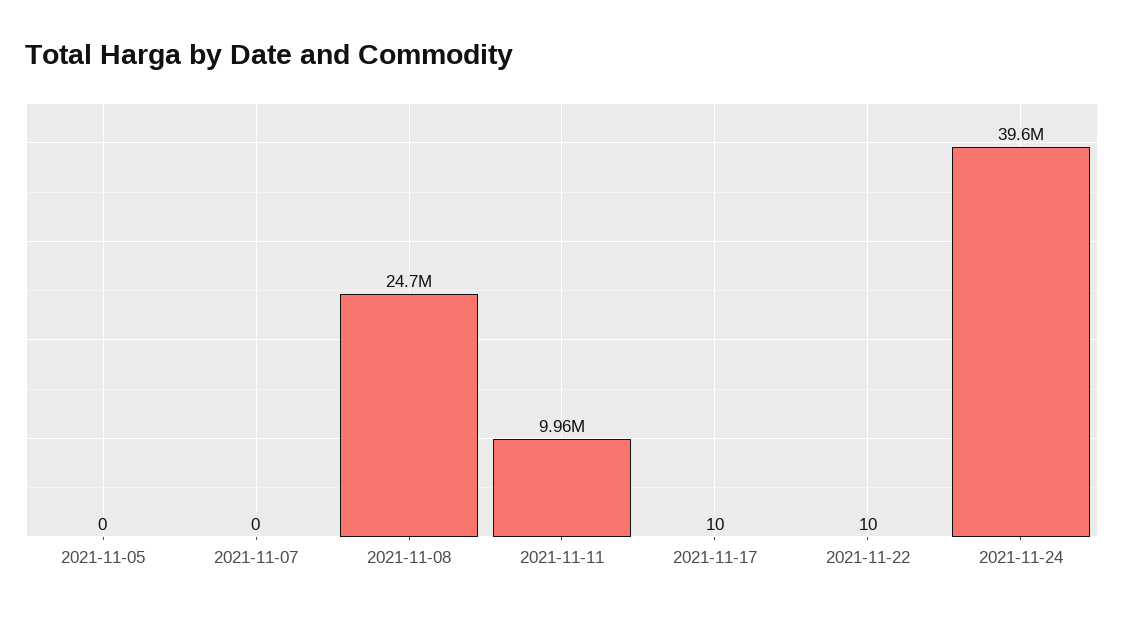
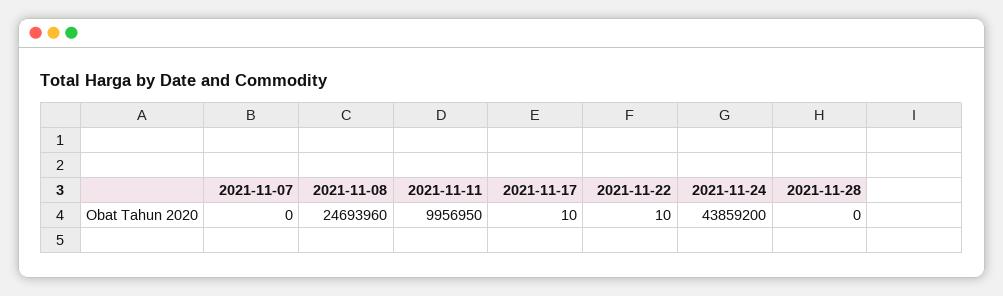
2021-11-05: 0 -> none
2021-11-24: 39600000 -> 43859200
2021-11-28: none -> 0

